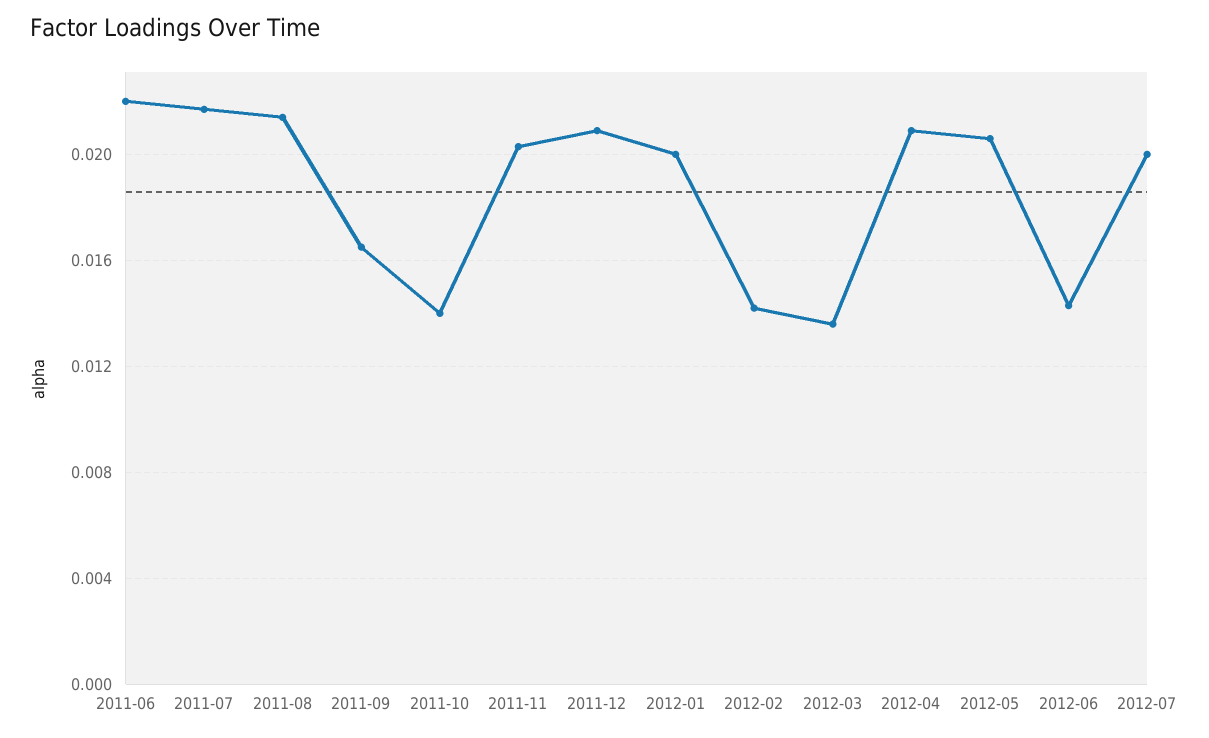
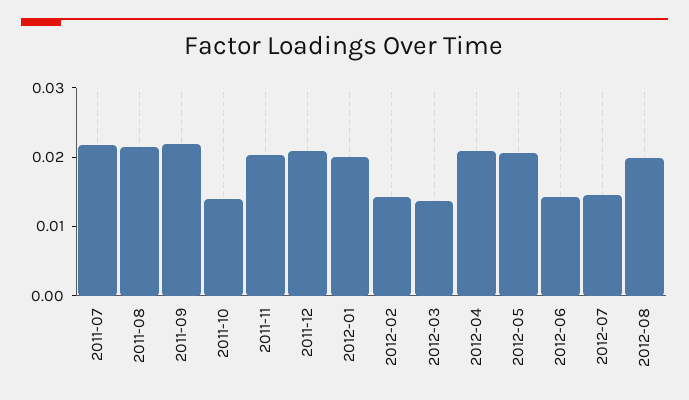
2011-06: 0.022 -> none
2011-09: 0.0165 -> 0.022
2012-07: 0.02 -> 0.014
2012-08: none -> 0.02

